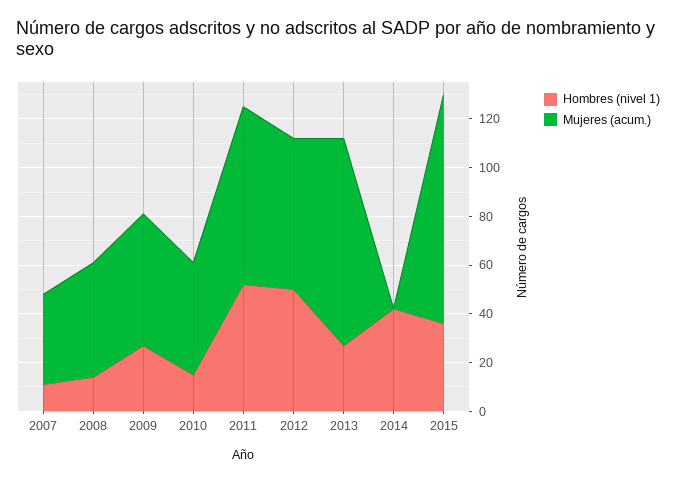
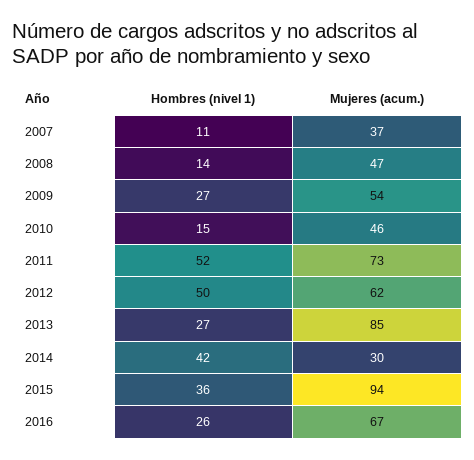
Mujeres (acum.), 2014: 0 -> 30
Hombres (nivel 1), 2016: none -> 26
Mujeres (acum.), 2016: none -> 67

